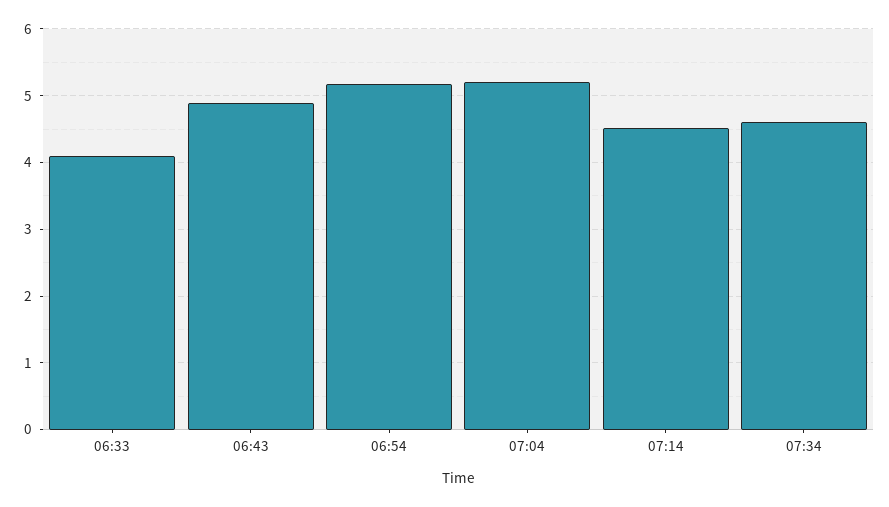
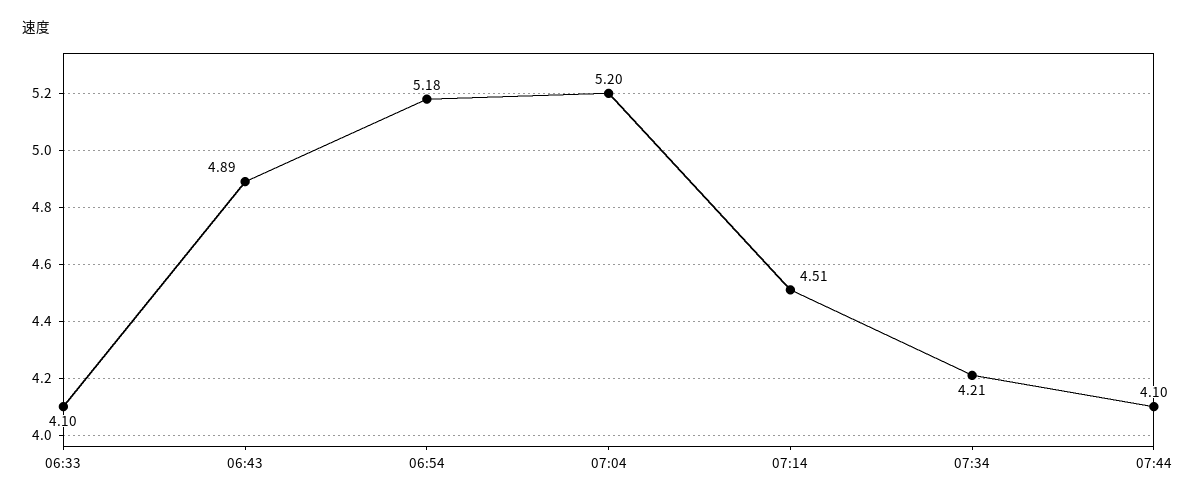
07:34: 4.6 -> 4.21
07:44: none -> 4.1

